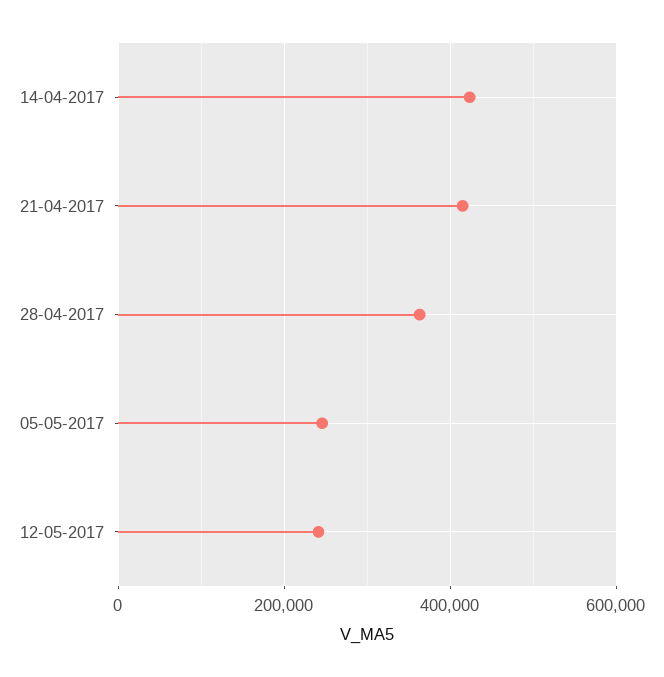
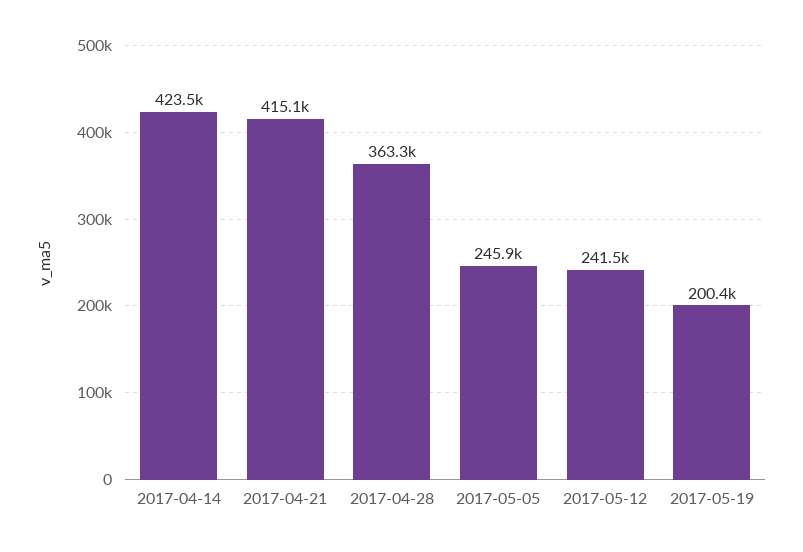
2017-05-19: none -> 200400

